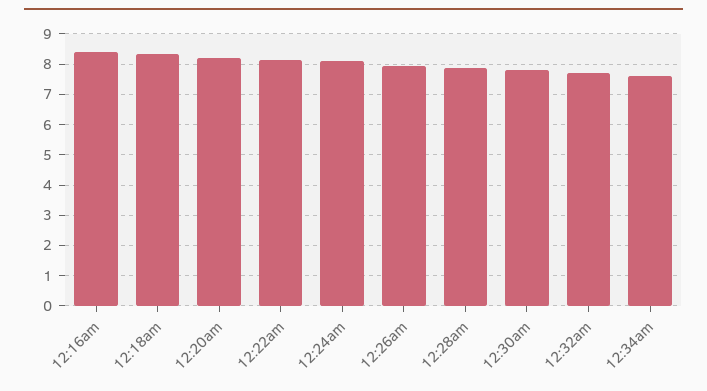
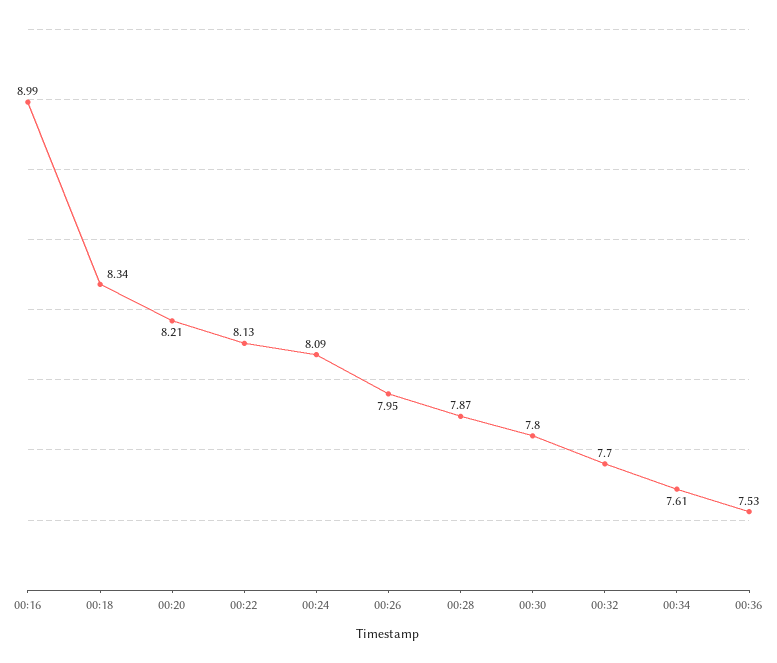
12:16am: 8.4 -> 8.99
00:36: none -> 7.53

